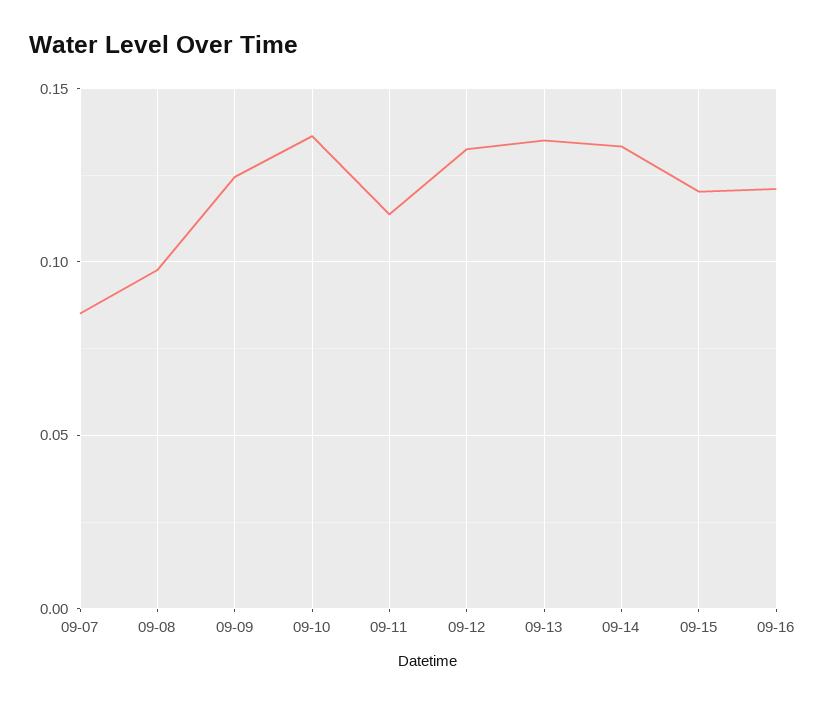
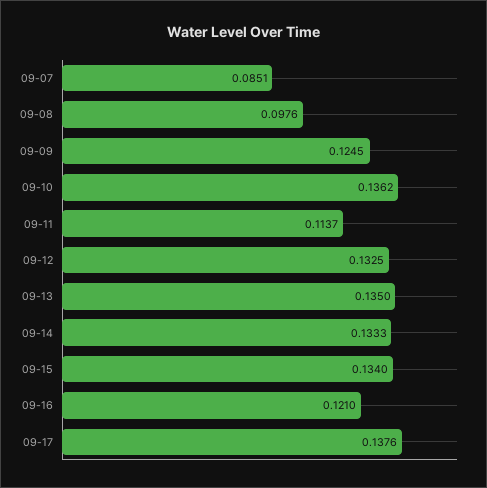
09-15: 0.12 -> 0.134
09-17: none -> 0.1376

